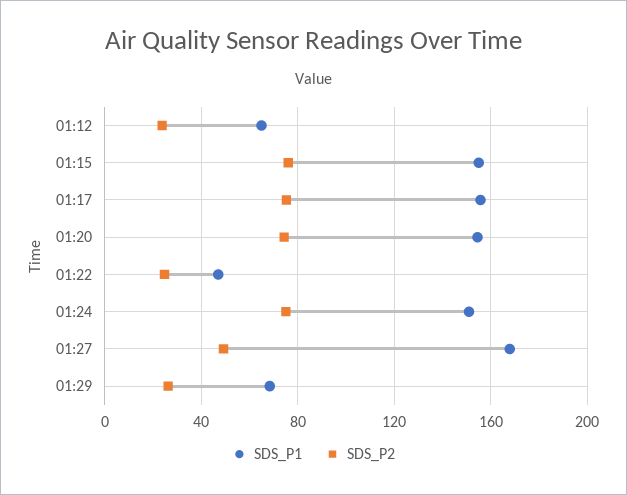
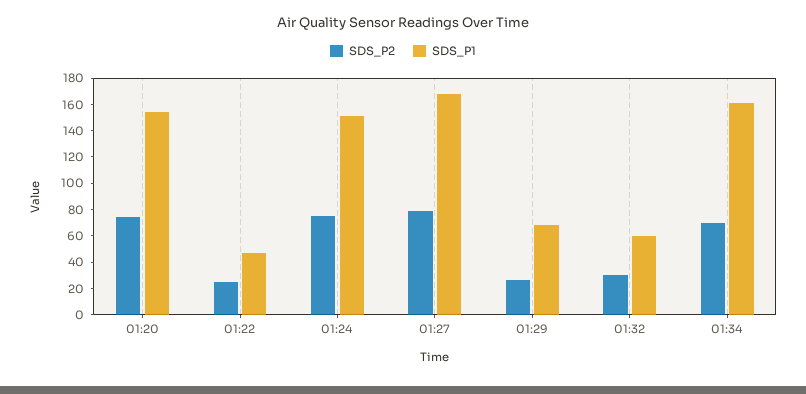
SDS_P1, 01:12: 65 -> none
SDS_P2, 01:12: 25 -> none
SDS_P1, 01:15: 155 -> none
SDS_P2, 01:15: 75 -> none
SDS_P1, 01:17: 155 -> none
SDS_P2, 01:17: 75 -> none
SDS_P2, 01:27: 50 -> 80
SDS_P2, 01:32: none -> 30
SDS_P1, 01:32: none -> 60
SDS_P2, 01:34: none -> 70
SDS_P1, 01:34: none -> 160

